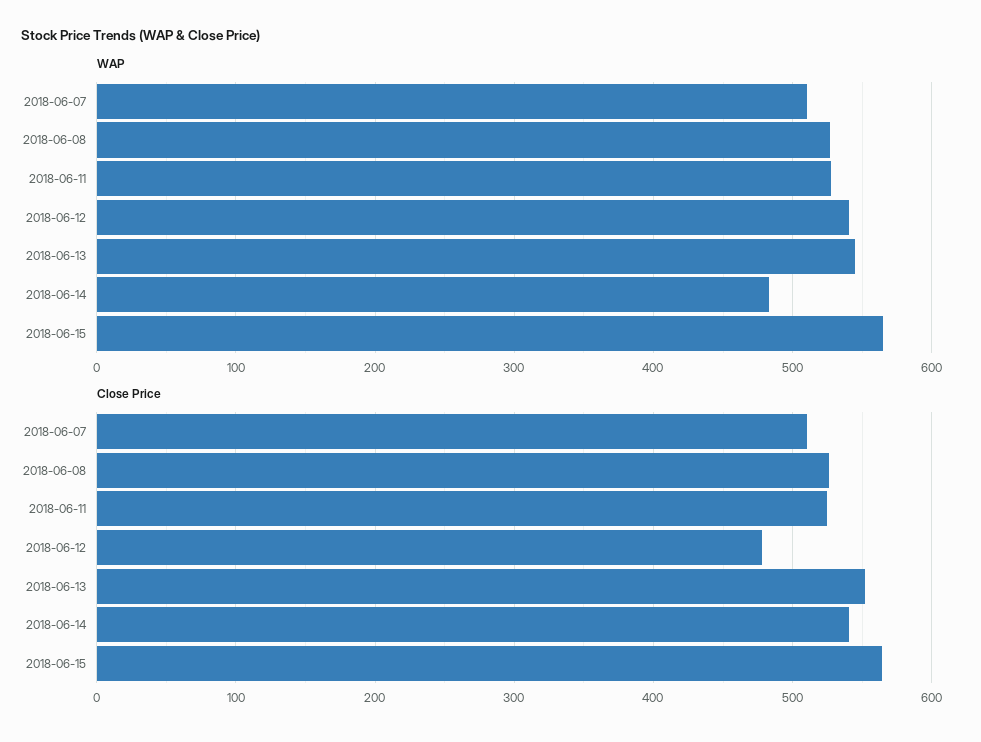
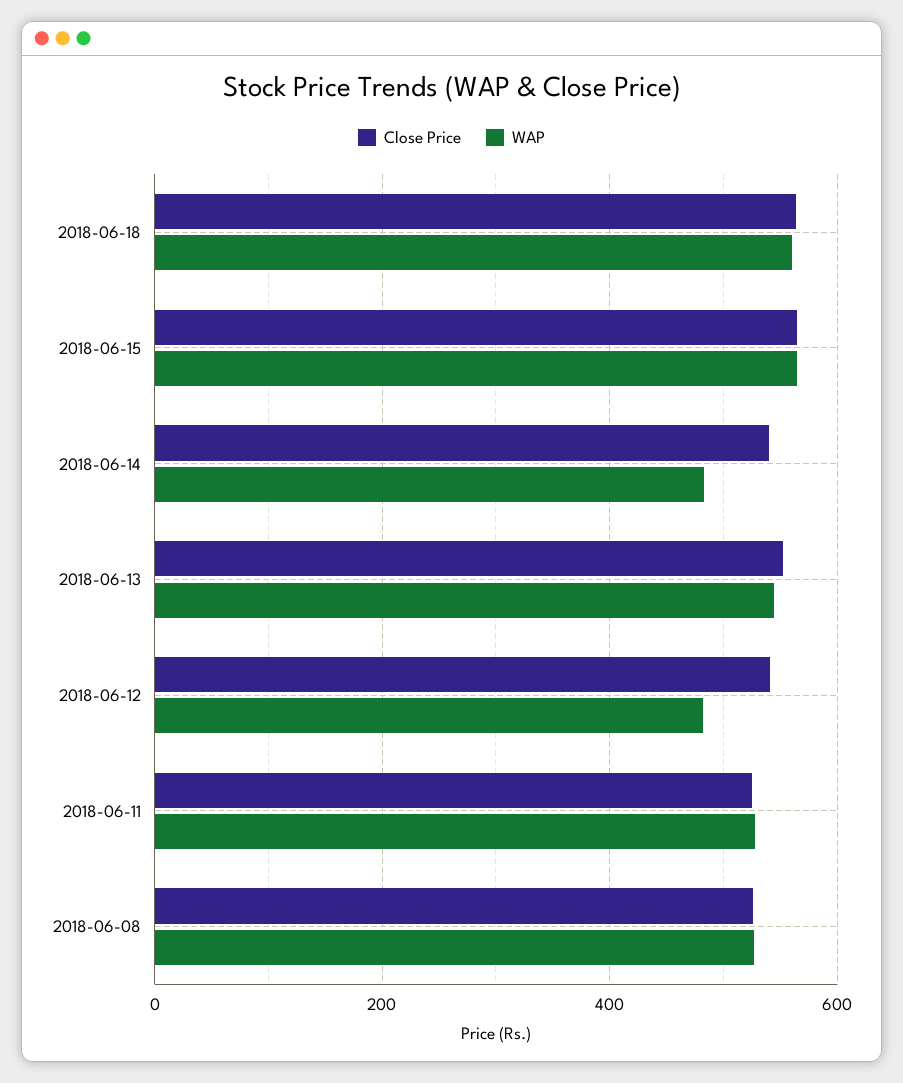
WAP, 2018-06-07: 510 -> none
WAP, 2018-06-12: 540 -> 480
Close Price, 2018-06-07: 510 -> none
Close Price, 2018-06-12: 480 -> 540
Close Price, 2018-06-18: none -> 560
WAP, 2018-06-18: none -> 560

